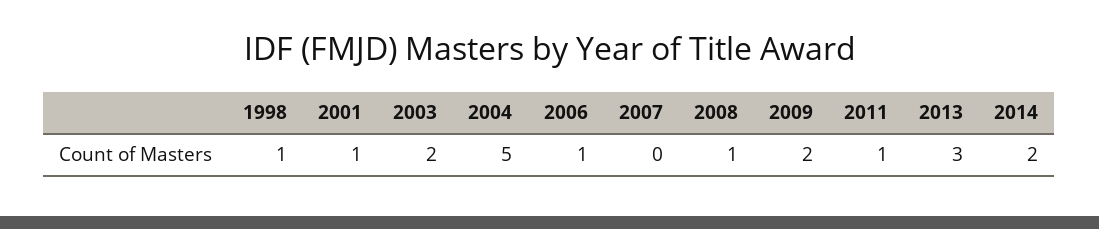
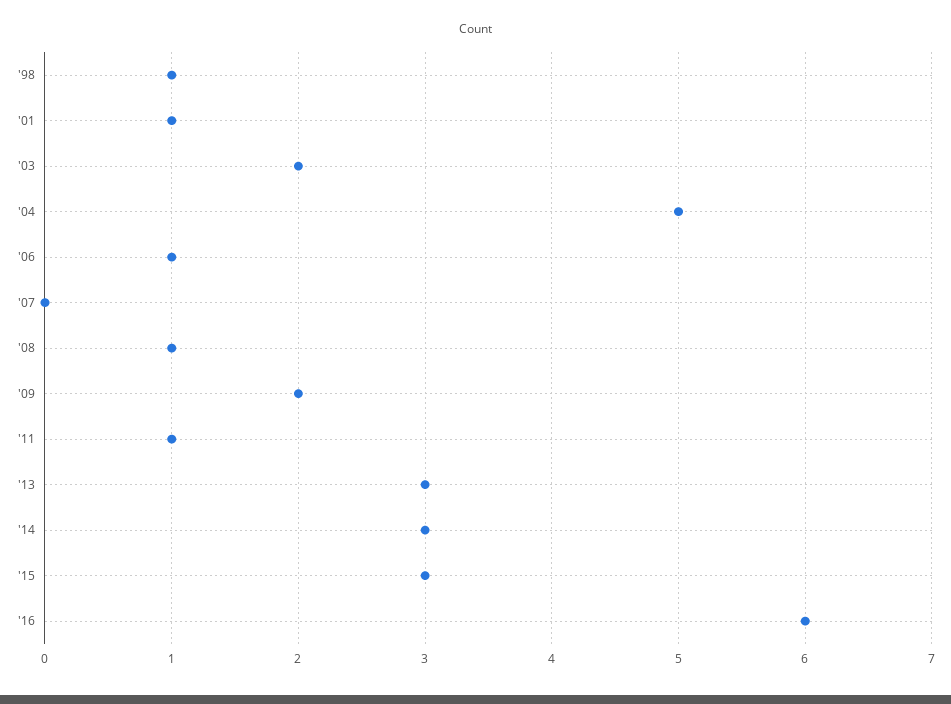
2014: 2 -> 3
'15: none -> 3
'16: none -> 6

